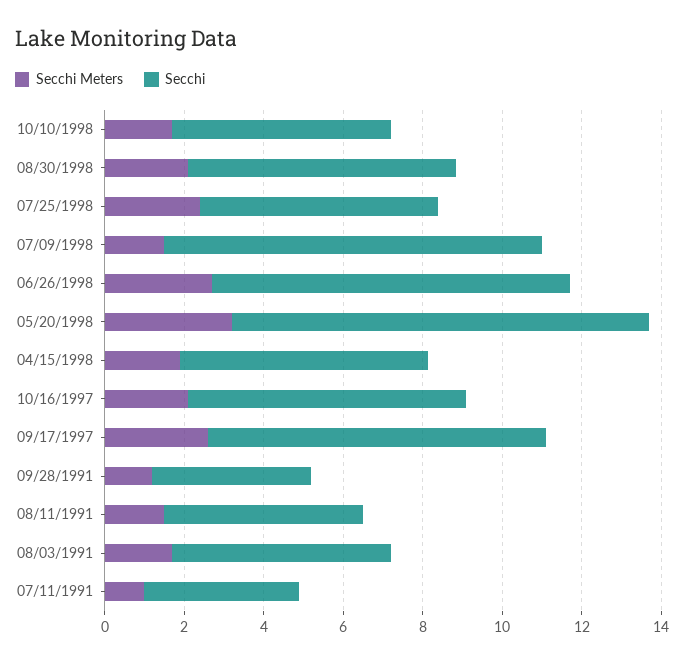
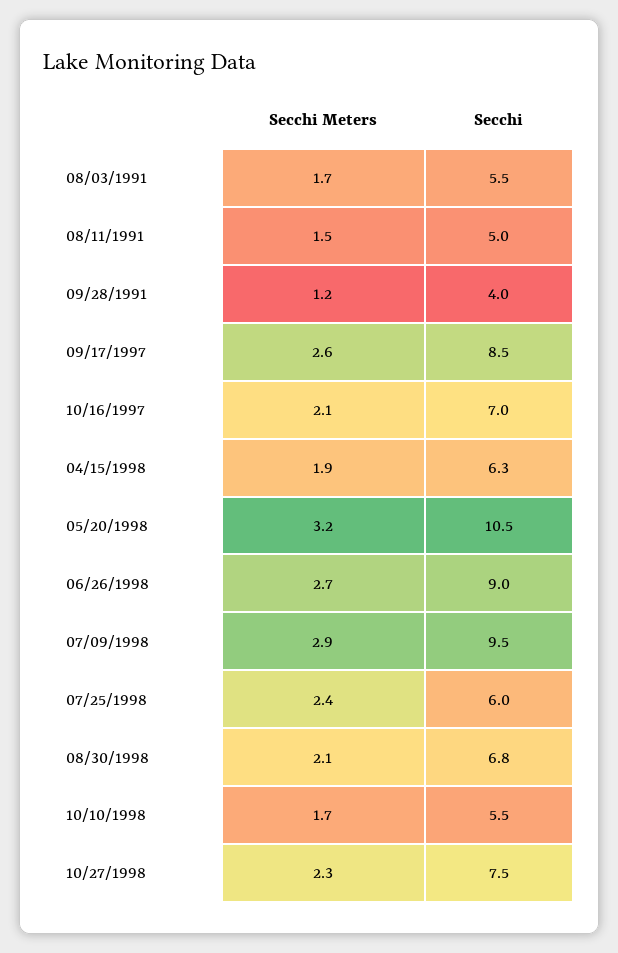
Secchi Meters, 07/09/1998: 1.5 -> 2.9
Secchi Meters, 07/11/1991: 1 -> none
Secchi, 07/11/1991: 4 -> none
Secchi Meters, 10/27/1998: none -> 2.3
Secchi, 10/27/1998: none -> 7.5

